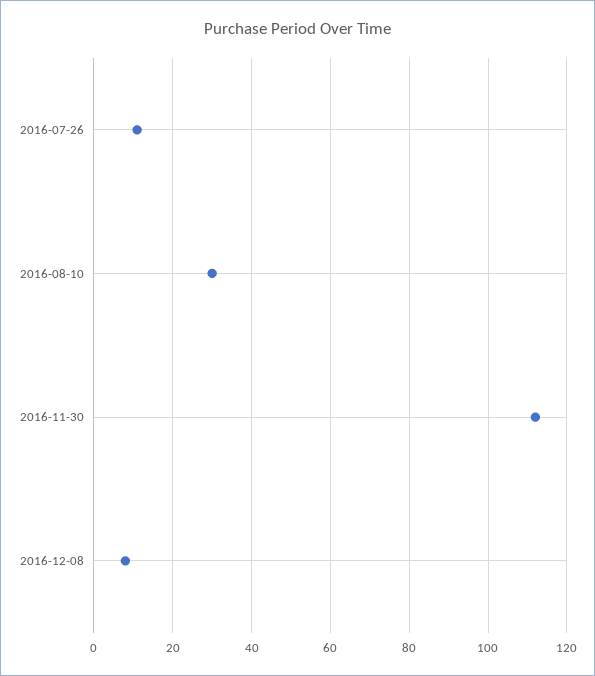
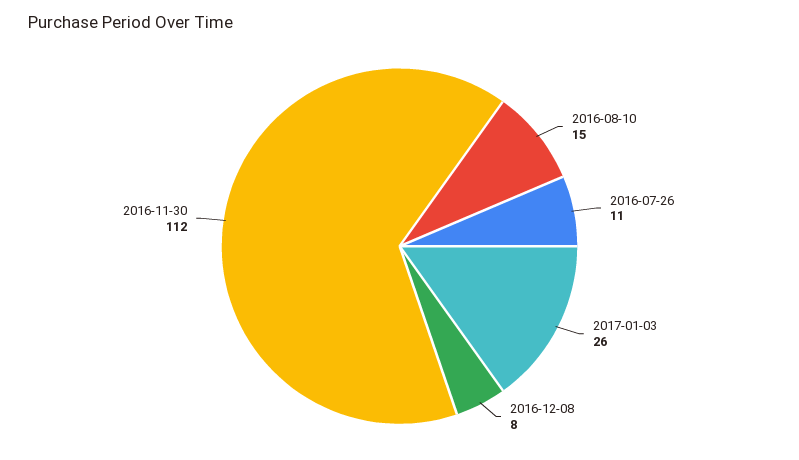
2016-08-10: 30 -> 15
2017-01-03: none -> 26

